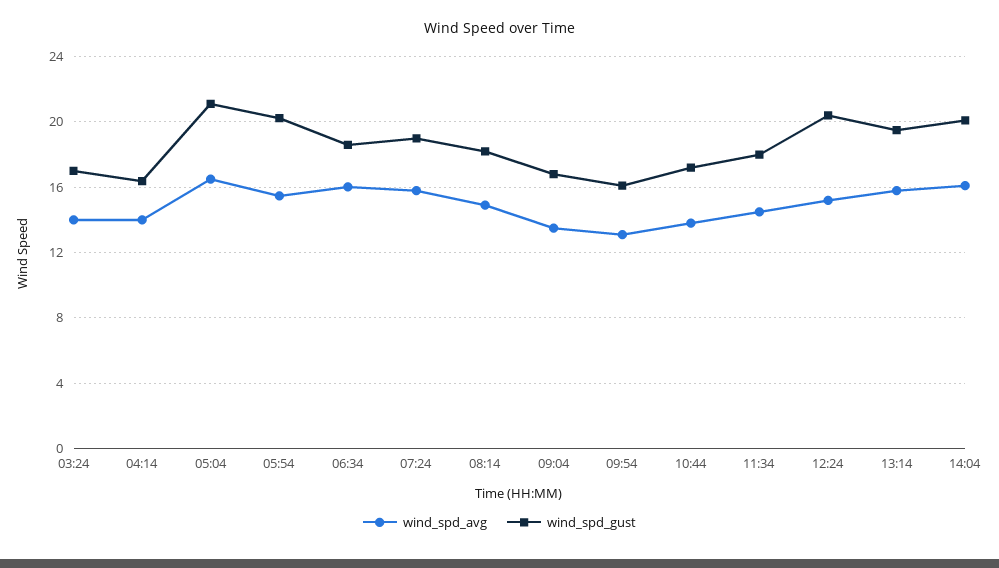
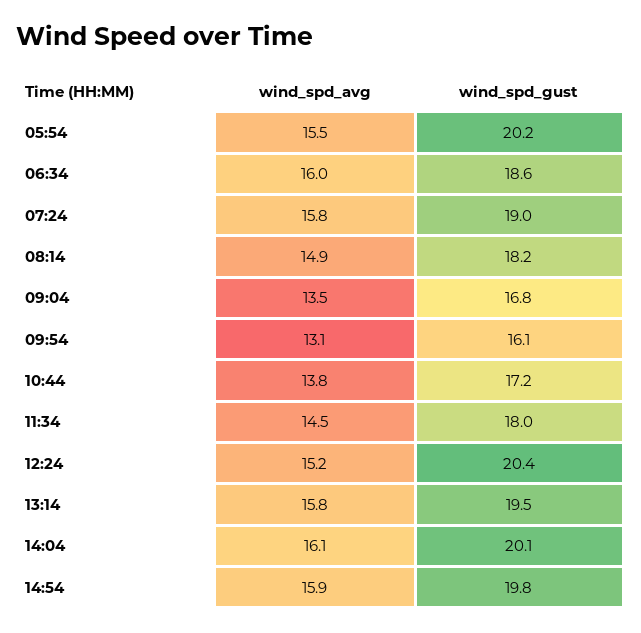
wind_spd_avg, 03:24: 14 -> none
wind_spd_gust, 03:24: 17 -> none
wind_spd_avg, 04:14: 14 -> none
wind_spd_gust, 04:14: 16.5 -> none
wind_spd_avg, 05:04: 16.5 -> none
wind_spd_gust, 05:04: 21 -> none
wind_spd_avg, 14:54: none -> 15.9
wind_spd_gust, 14:54: none -> 19.8

